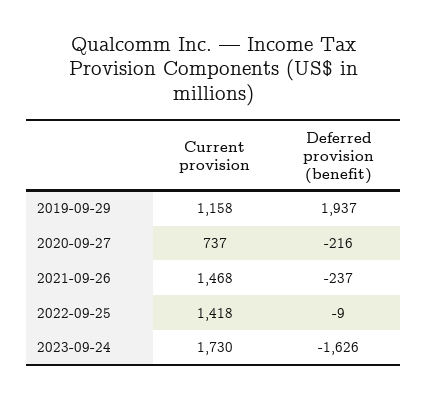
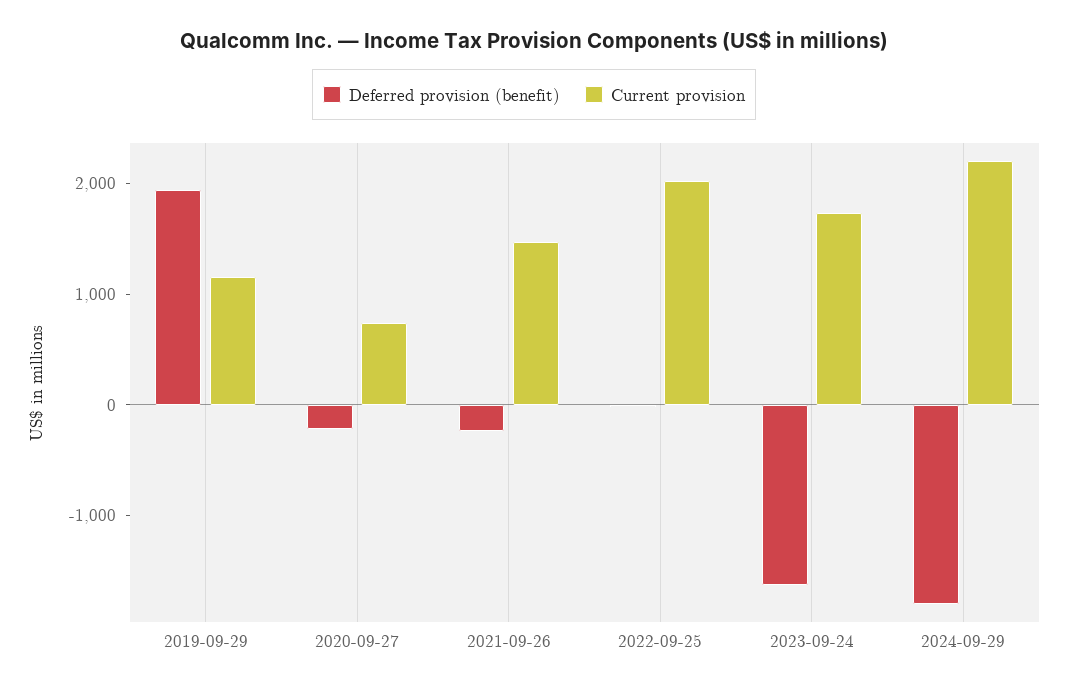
Current provision, 2022-09-25: 1418 -> 2000
Deferred provision (benefit), 2024-09-29: none -> -1800
Current provision, 2024-09-29: none -> 2200

